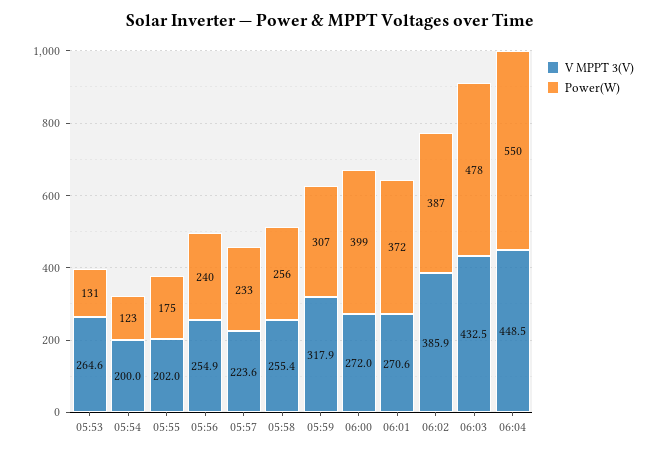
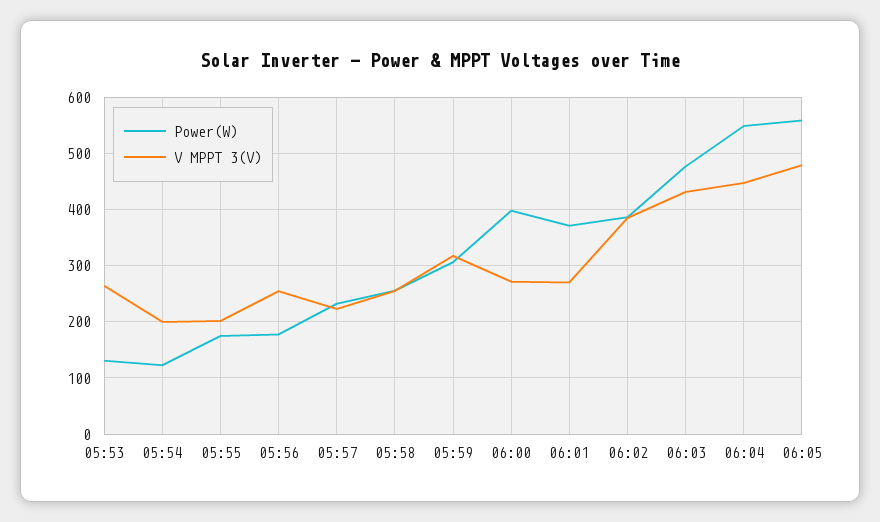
Power(W), 05:56: 240 -> 180
Power(W), 06:05: none -> 560
V MPPT 3(V), 06:05: none -> 480

